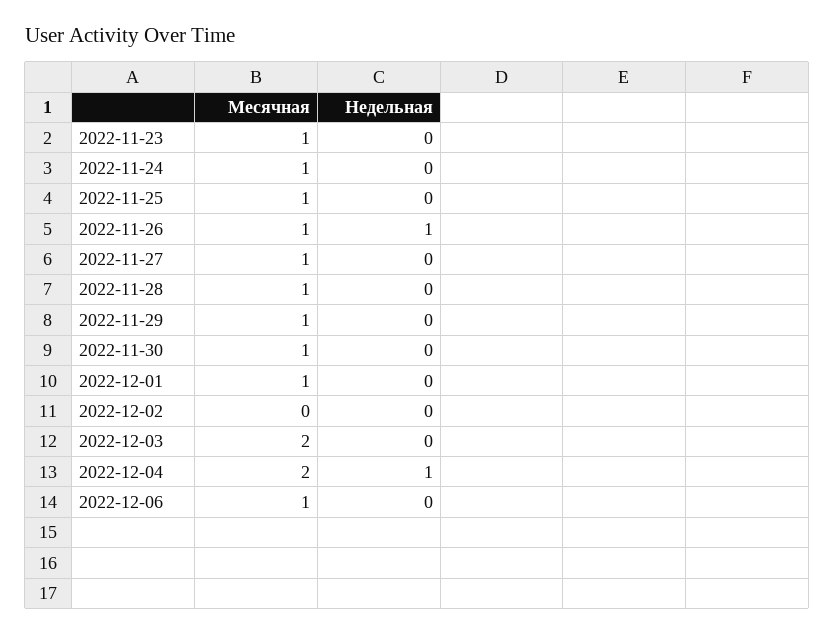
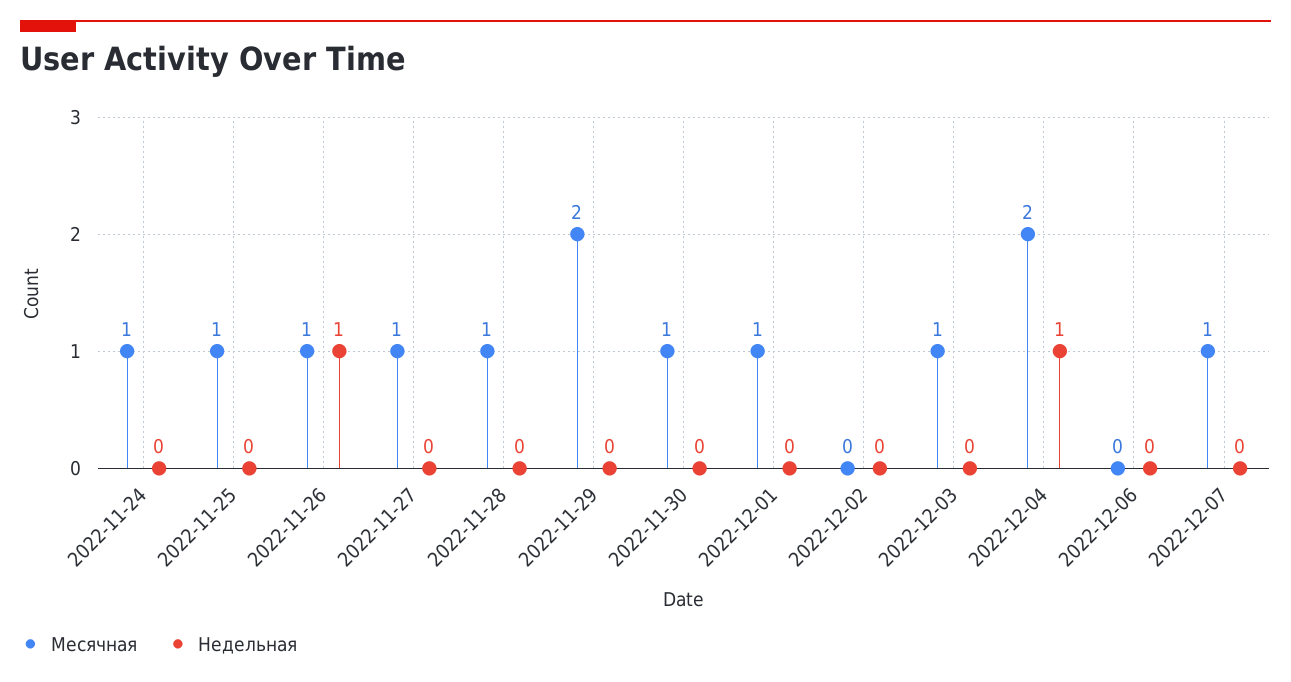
Месячная, 2022-11-23: 1 -> none
Недельная, 2022-11-23: 0 -> none
Месячная, 2022-11-29: 1 -> 2
Месячная, 2022-12-03: 2 -> 1
Месячная, 2022-12-06: 1 -> 0
Месячная, 2022-12-07: none -> 1
Недельная, 2022-12-07: none -> 0

